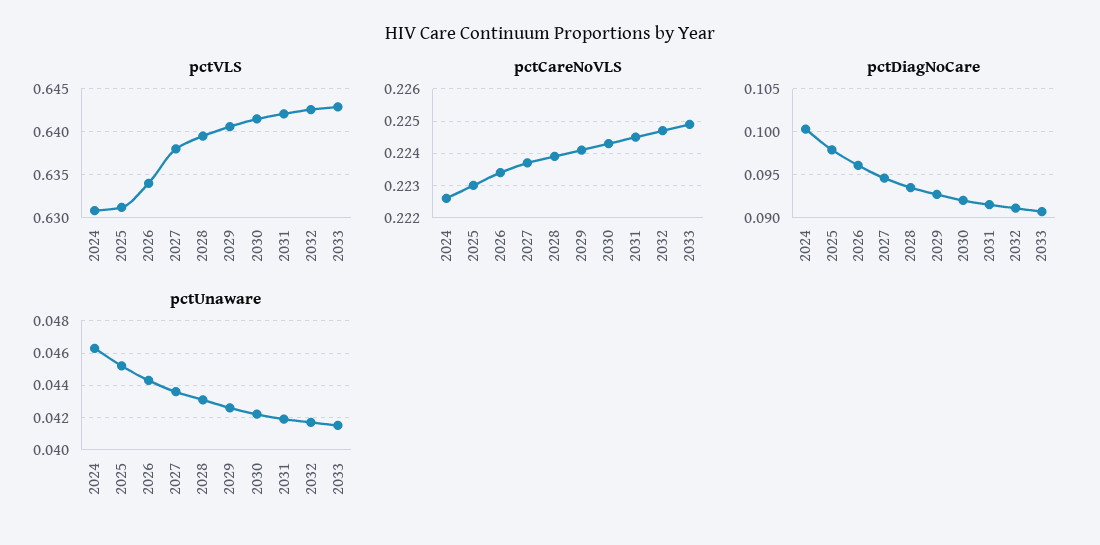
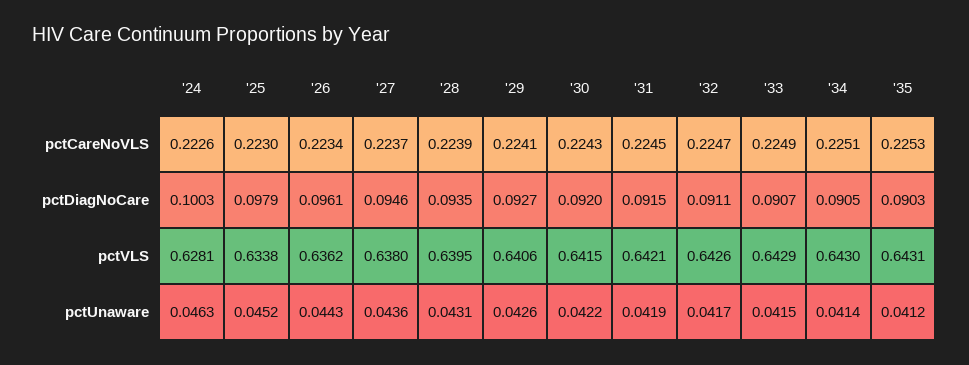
pctVLS, 2024: 0.631 -> 0.6281
pctVLS, 2025: 0.631 -> 0.6338
pctVLS, 2026: 0.634 -> 0.6362
pctCareNoVLS, '34: none -> 0.2251
pctCareNoVLS, '35: none -> 0.2253
pctDiagNoCare, '34: none -> 0.0905
pctDiagNoCare, '35: none -> 0.0903
pctVLS, '34: none -> 0.643
pctVLS, '35: none -> 0.6431
pctUnaware, '34: none -> 0.0414
pctUnaware, '35: none -> 0.0412

